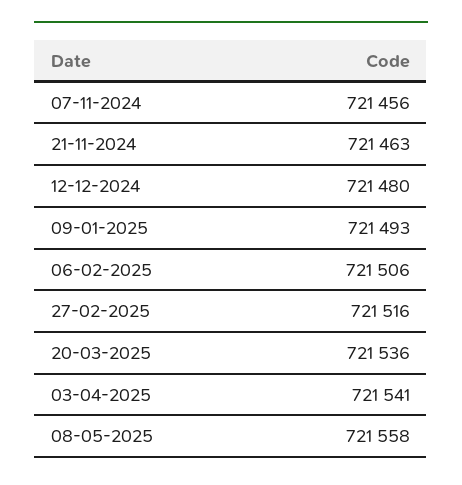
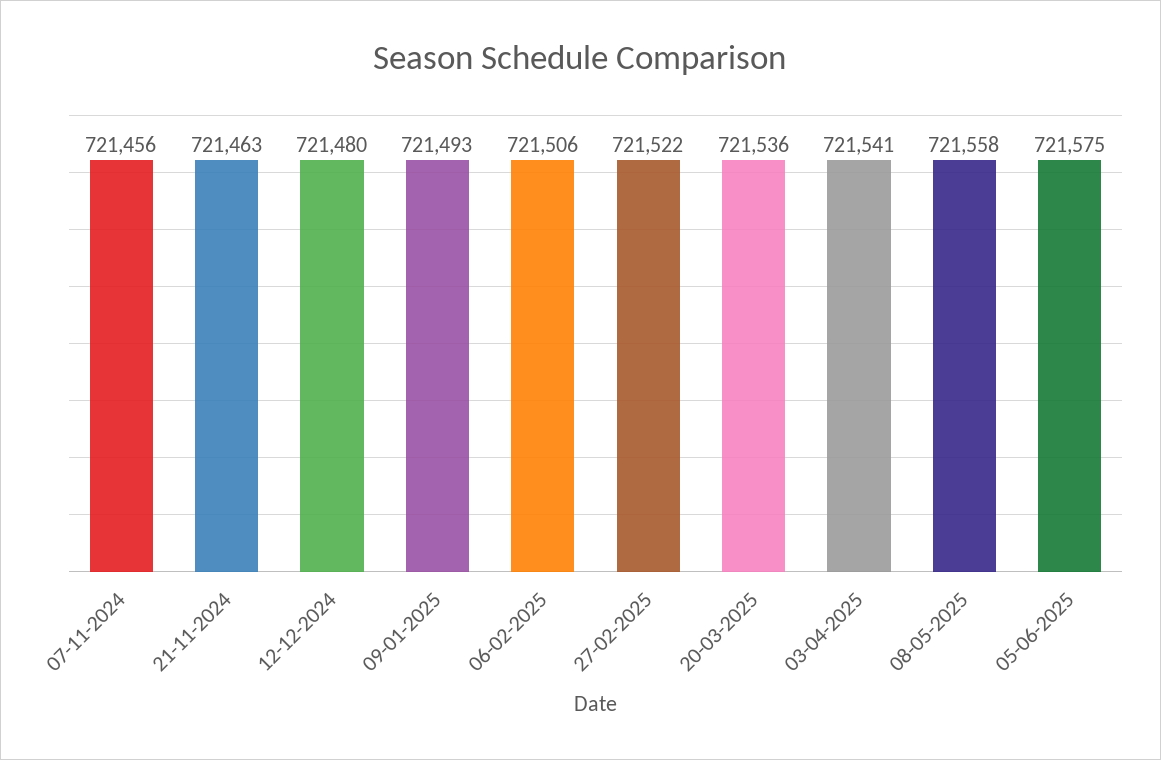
27-02-2025: 721516 -> 721522
05-06-2025: none -> 721575

